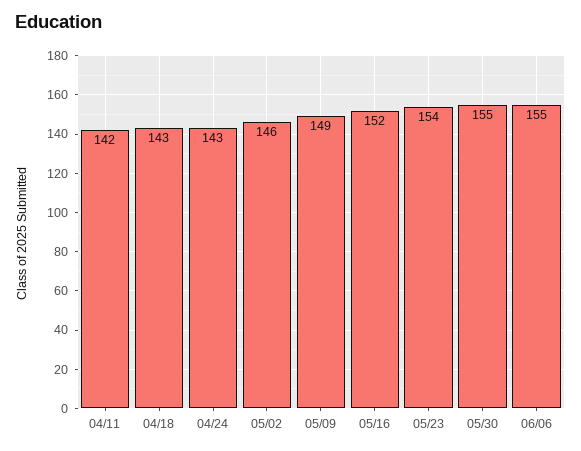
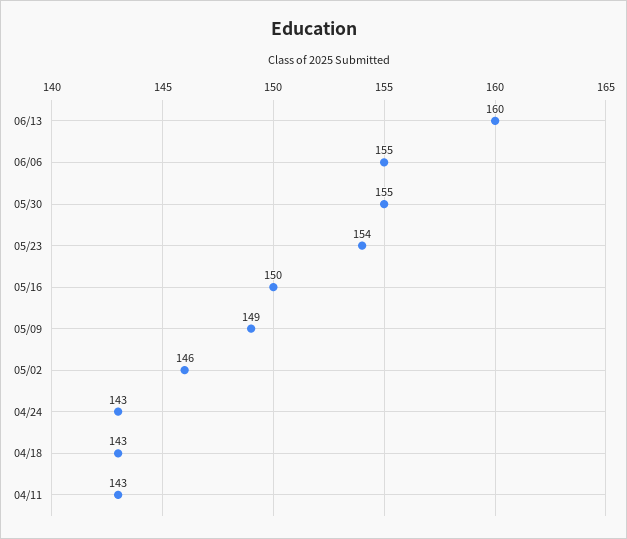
04/11: 142 -> 143
05/16: 152 -> 150
06/13: none -> 160

